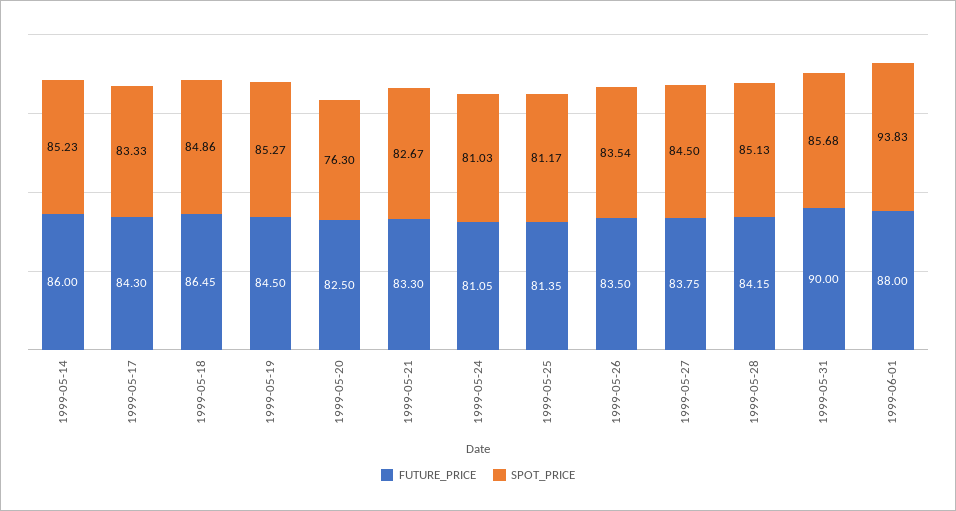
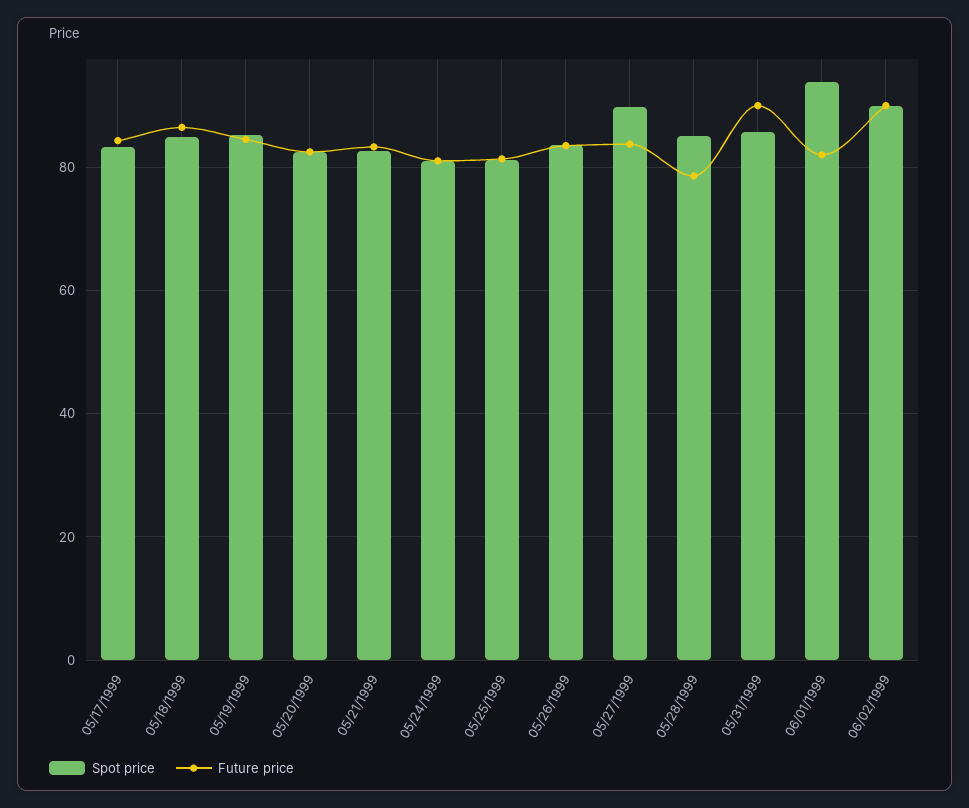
FUTURE_PRICE, 1999-05-14: 86 -> none
SPOT_PRICE, 1999-05-14: 85.23 -> none
SPOT_PRICE, 1999-05-20: 76.3 -> 82
SPOT_PRICE, 1999-05-27: 84.5 -> 90
FUTURE_PRICE, 1999-05-28: 84.15 -> 78
FUTURE_PRICE, 1999-06-01: 88 -> 82
SPOT_PRICE, 06/02/1999: none -> 90
FUTURE_PRICE, 06/02/1999: none -> 90

